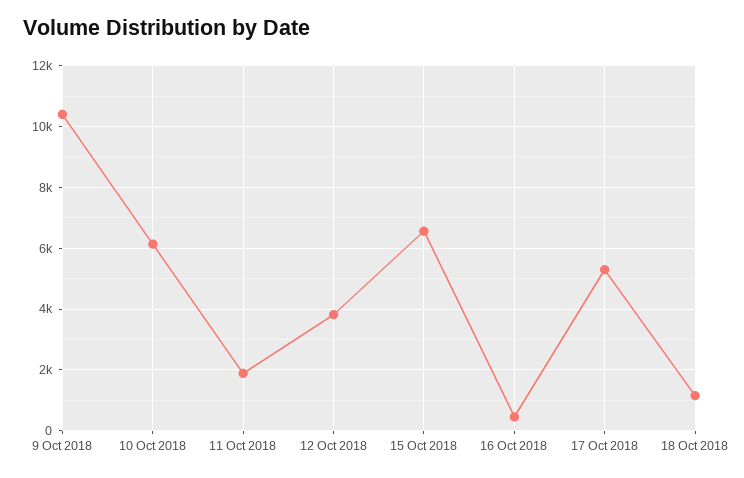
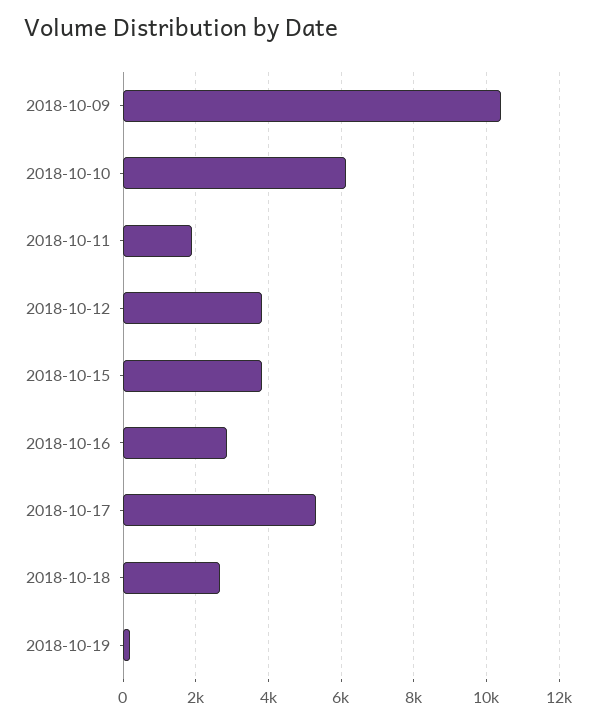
15 Oct 2018: 6600 -> 3800
16 Oct 2018: 400 -> 2800
18 Oct 2018: 1200 -> 2600
2018-10-19: none -> 200

